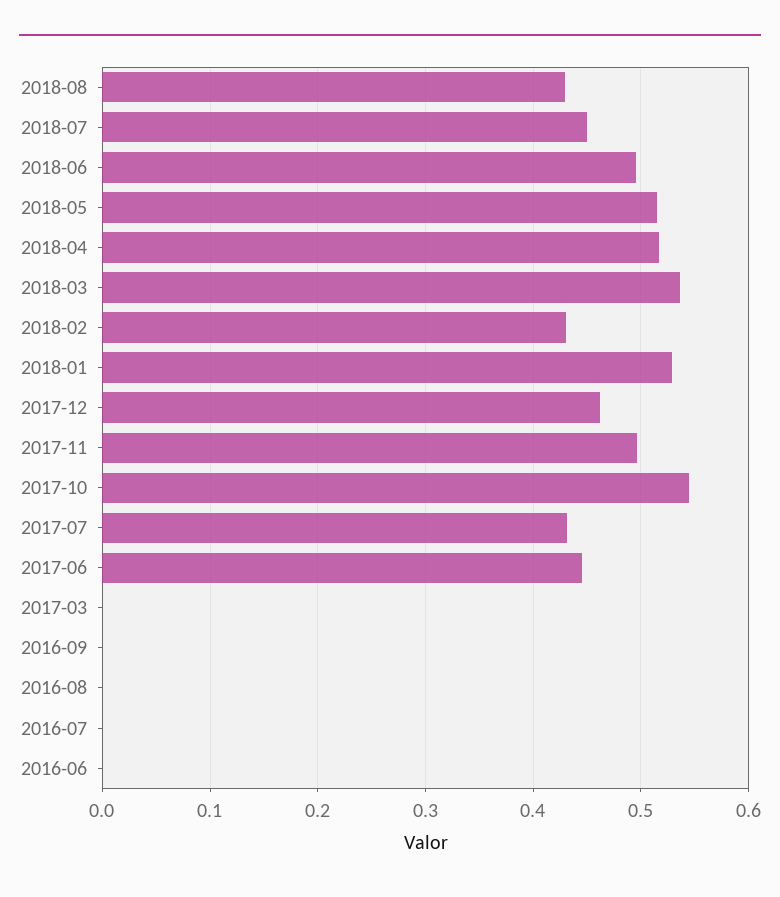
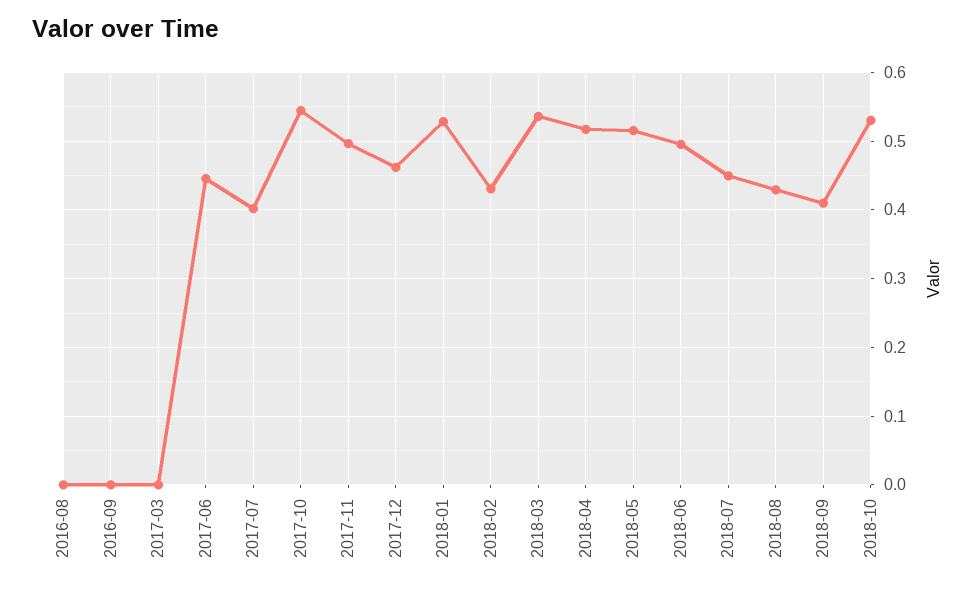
2017-07: 0.43 -> 0.4
2016-07: 0 -> none
2016-06: 0 -> none
2018-09: none -> 0.41
2018-10: none -> 0.53

